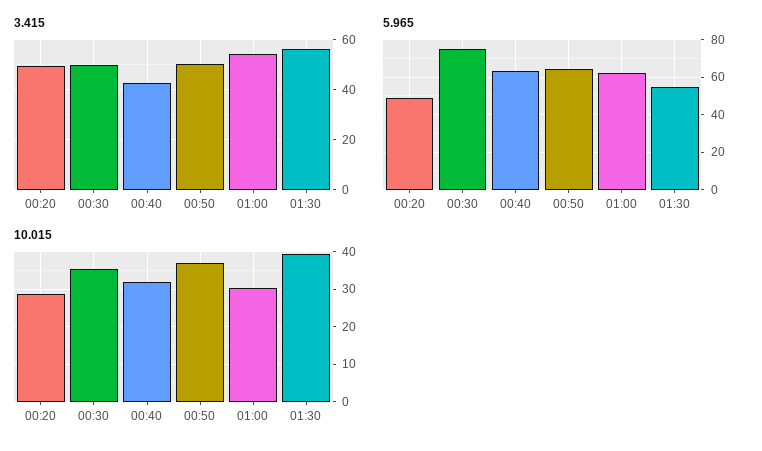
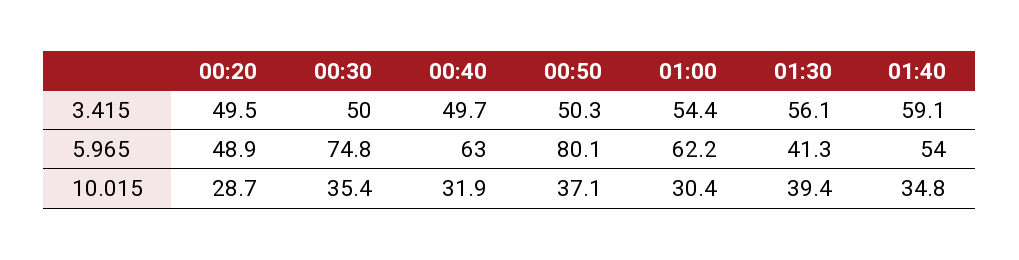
3.415, 00:40: 42.5 -> 49.7
5.965, 00:50: 65 -> 80.1
5.965, 01:30: 55 -> 41.3
3.415, 01:40: none -> 59.1
5.965, 01:40: none -> 54
10.015, 01:40: none -> 34.8

